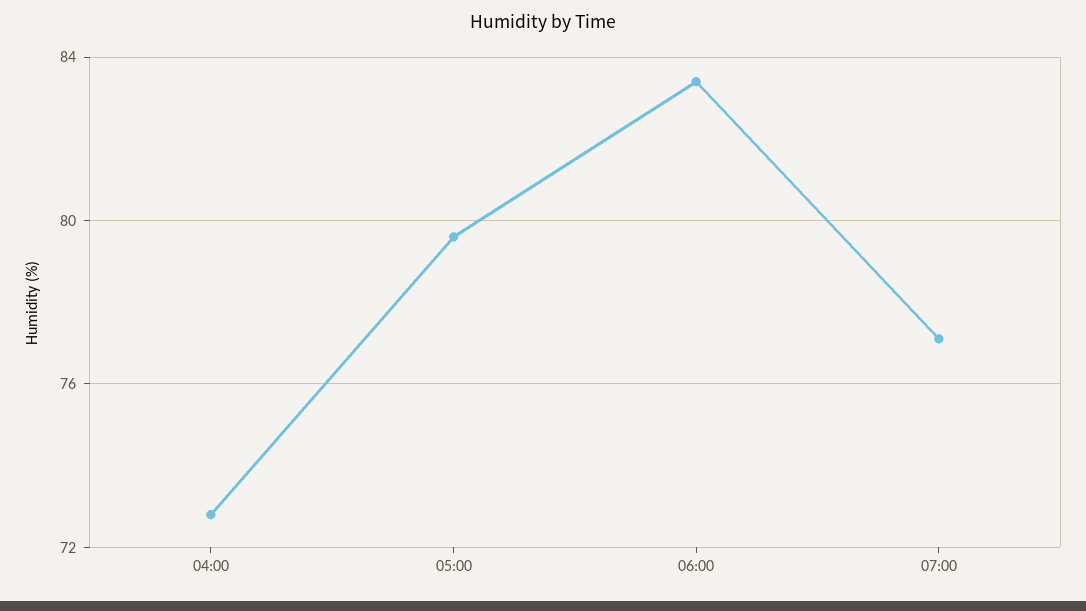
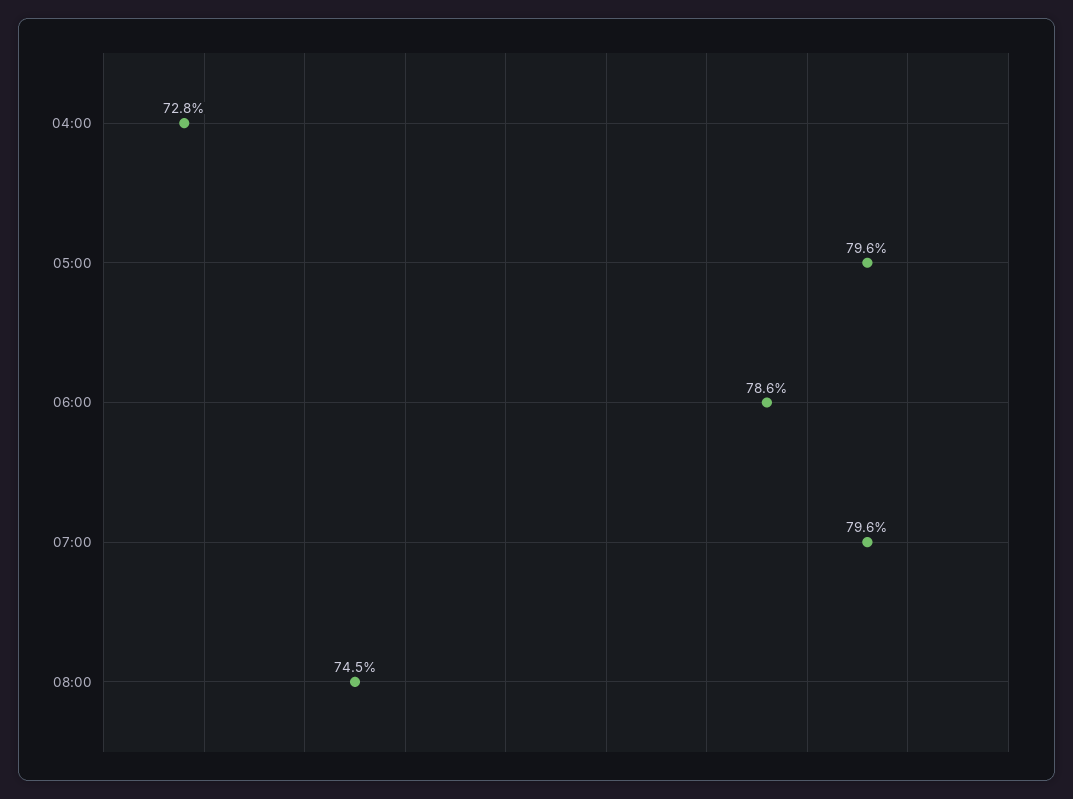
06:00: 83.5 -> 78.6
07:00: 77 -> 79.6
08:00: none -> 74.5

